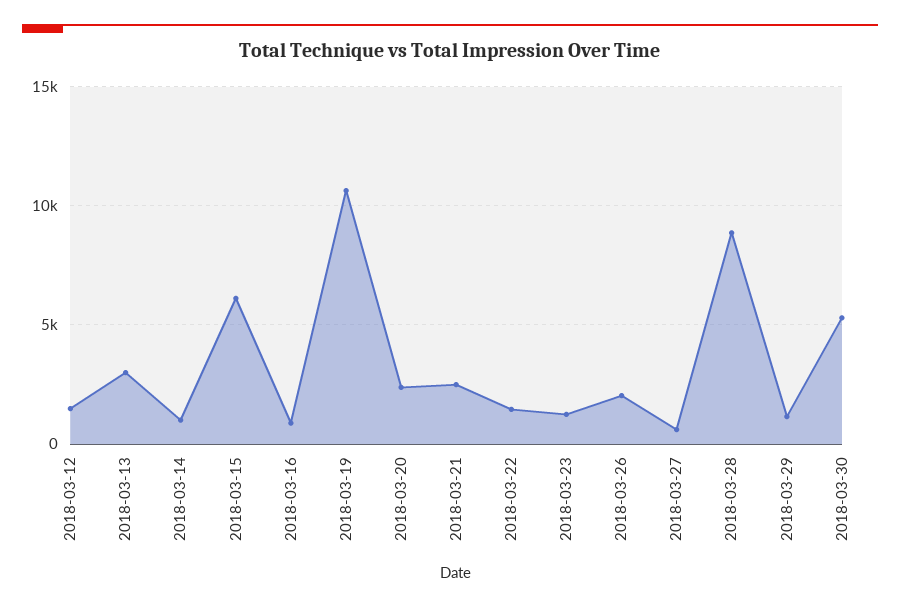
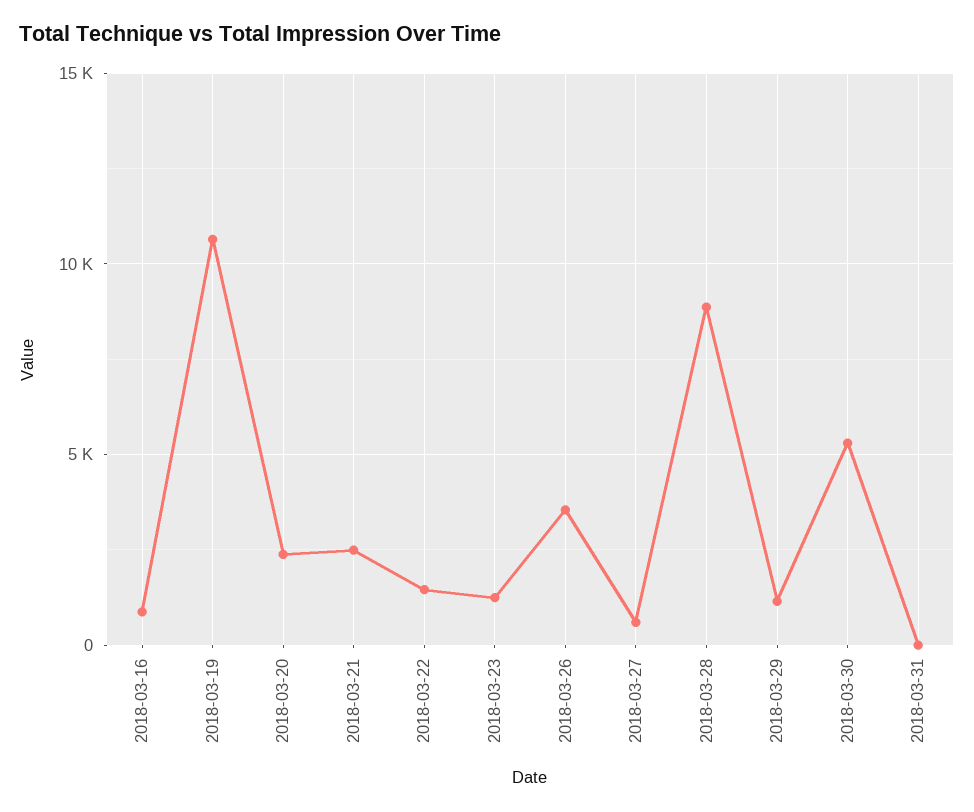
2018-03-12: 1500 -> none
2018-03-13: 3000 -> none
2018-03-14: 1000 -> none
2018-03-15: 6000 -> none
2018-03-26: 2000 -> 3500
2018-03-31: none -> 0

